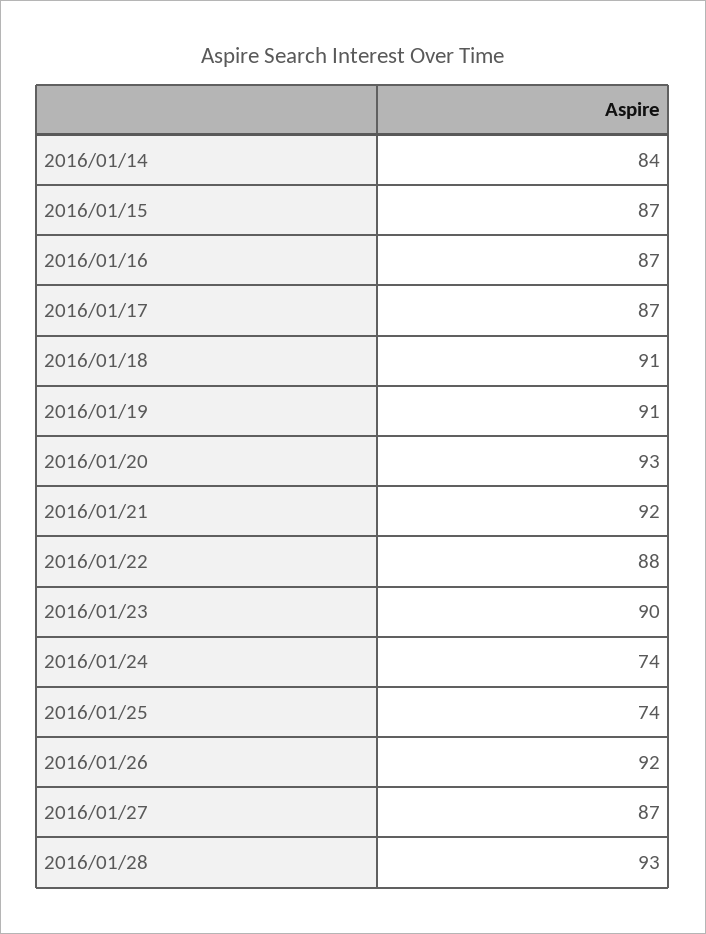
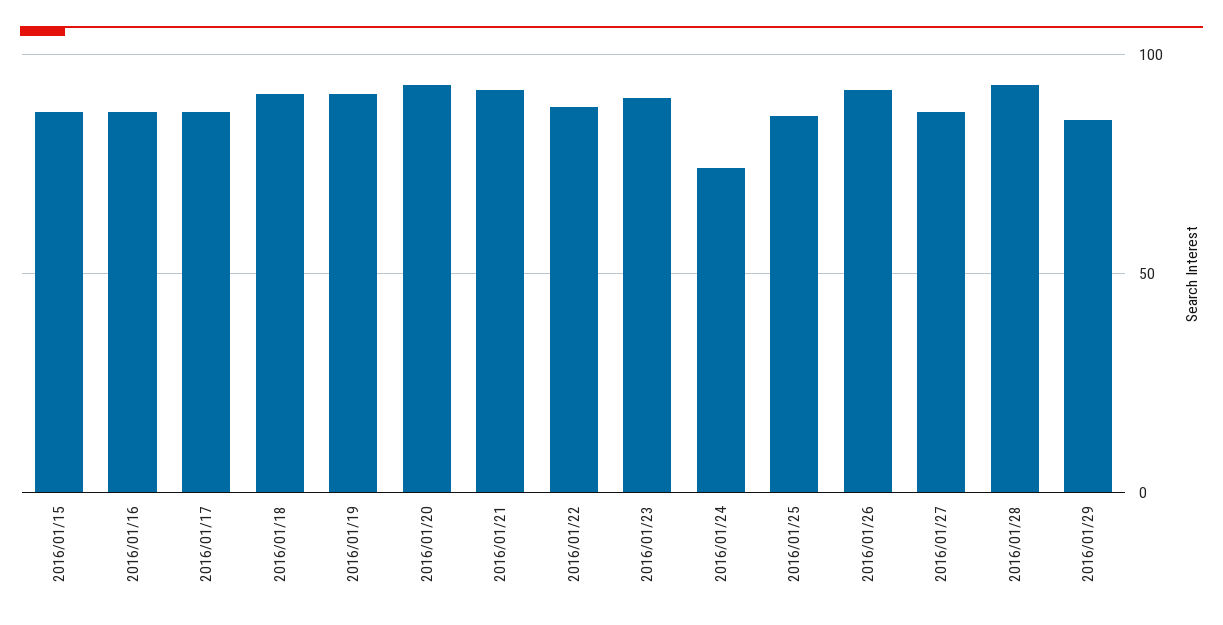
2016/01/14: 84 -> none
2016/01/25: 74 -> 85
2016/01/29: none -> 85

